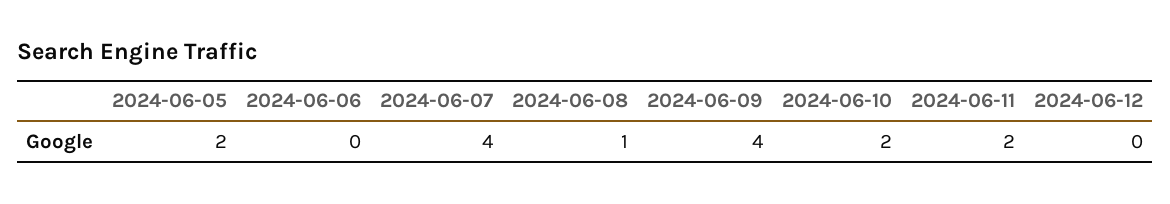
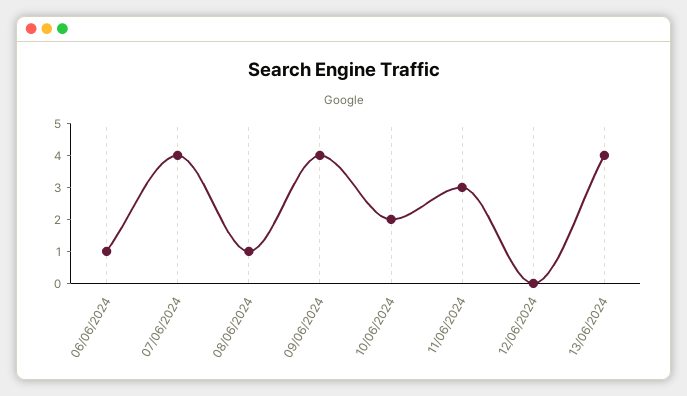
2024-06-05: 2 -> none
2024-06-06: 0 -> 1
2024-06-11: 2 -> 3
13/06/2024: none -> 4

